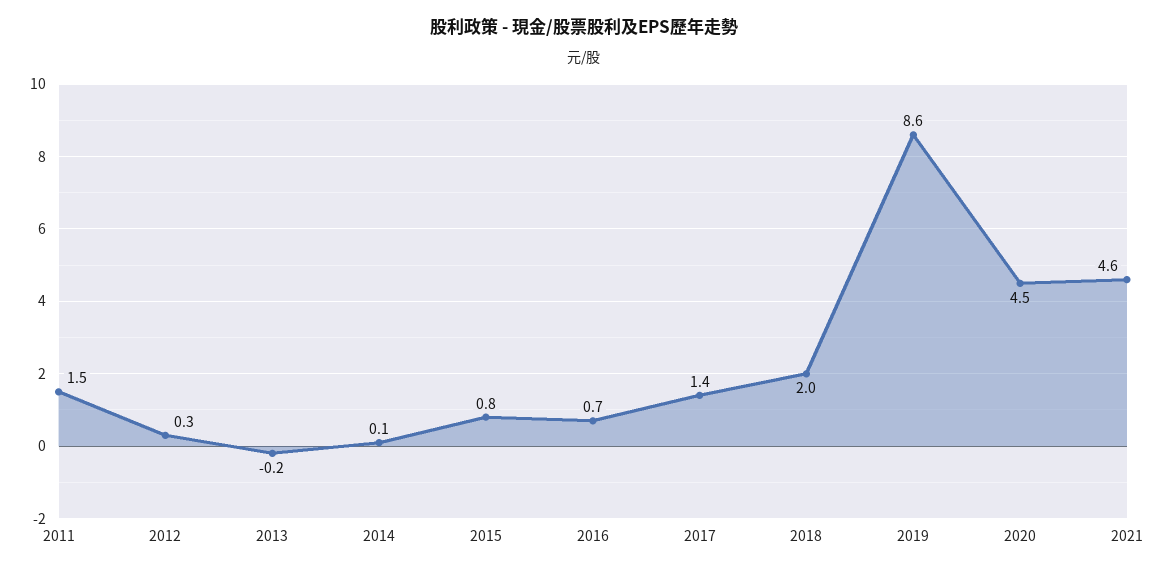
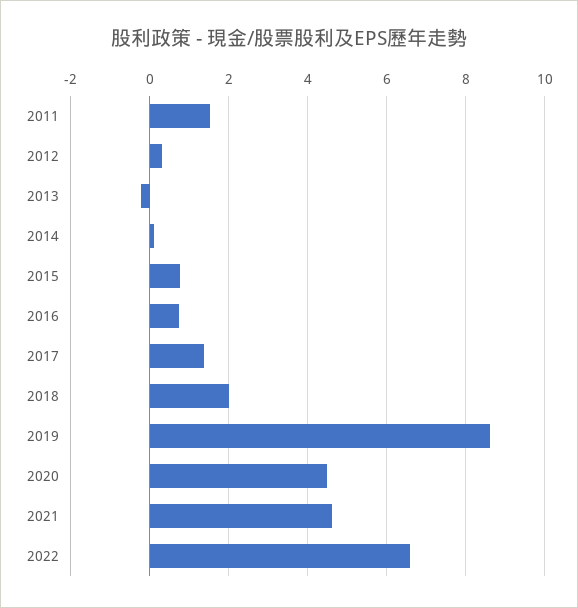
2022: none -> 6.6

